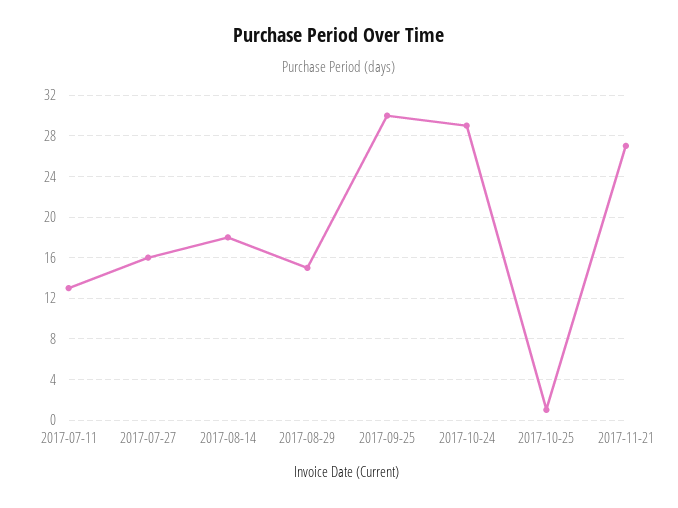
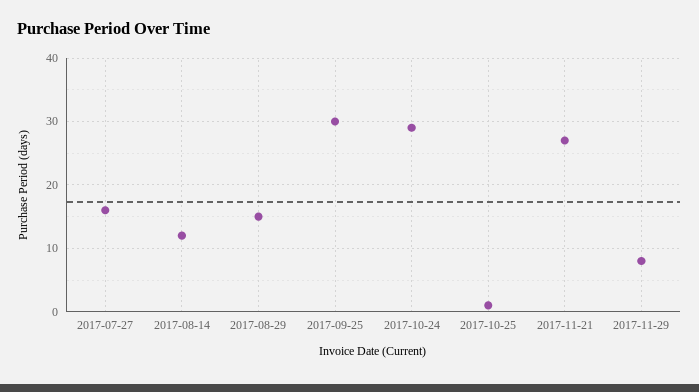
2017-07-11: 13 -> none
2017-08-14: 18 -> 12
2017-11-29: none -> 8

